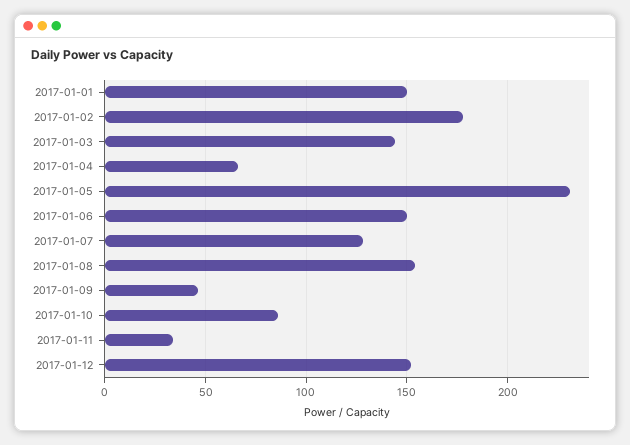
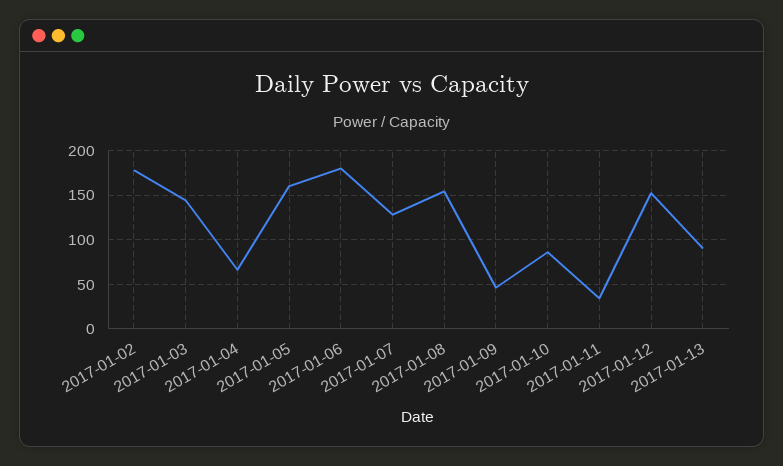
2017-01-01: 150 -> none
2017-01-05: 230 -> 160
2017-01-06: 150 -> 180
2017-01-13: none -> 90

